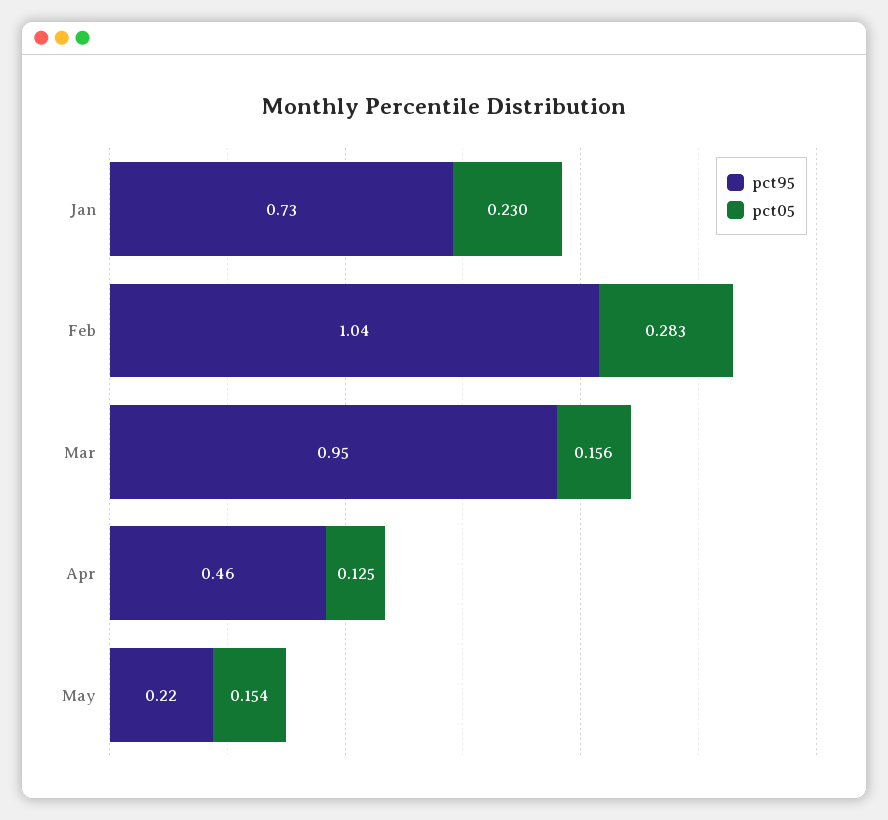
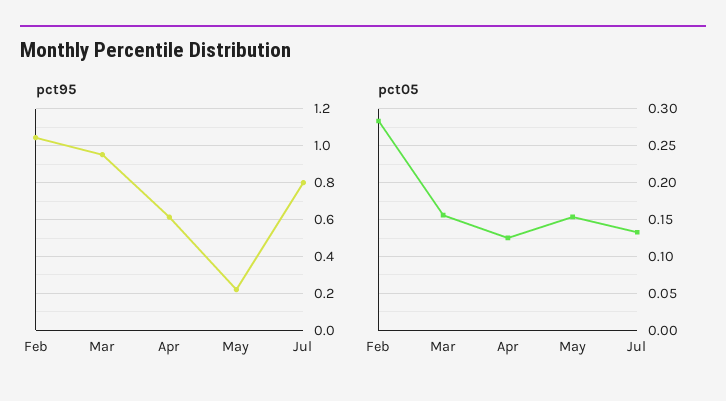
pct95, Jan: 0.73 -> none
pct05, Jan: 0.23 -> none
pct95, Apr: 0.46 -> 0.6
pct95, Jul: none -> 0.8
pct05, Jul: none -> 0.13

